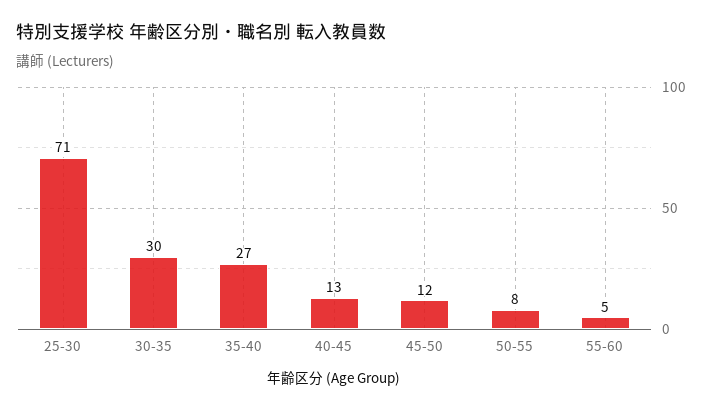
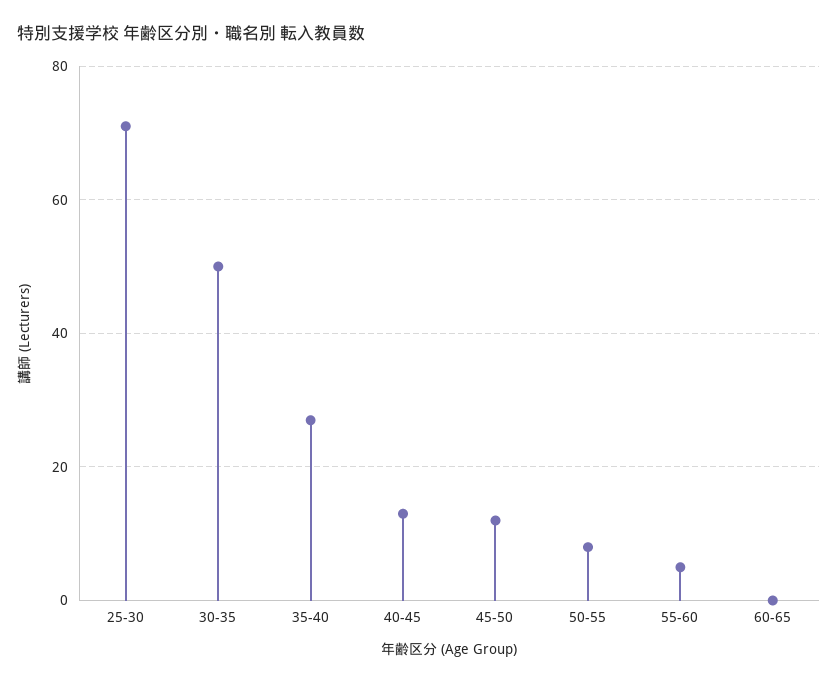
30-35: 30 -> 50
60-65: none -> 0

